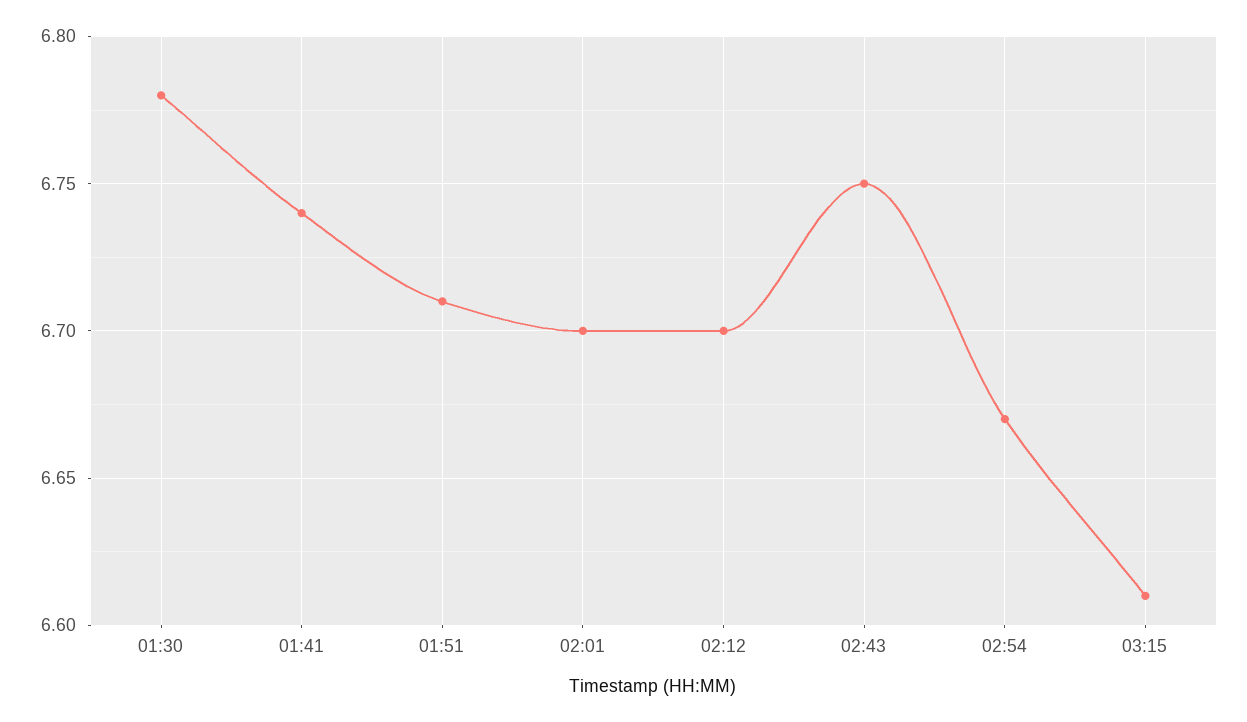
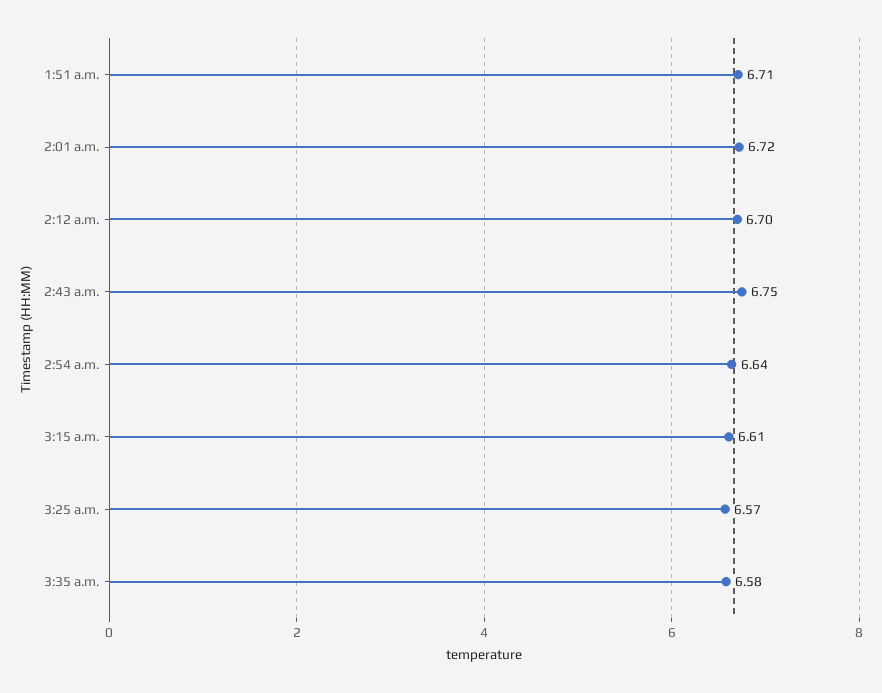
01:30: 6.78 -> none
01:41: 6.74 -> none
02:01: 6.7 -> 6.72
02:54: 6.67 -> 6.64
3:25 a.m.: none -> 6.57
3:35 a.m.: none -> 6.58

